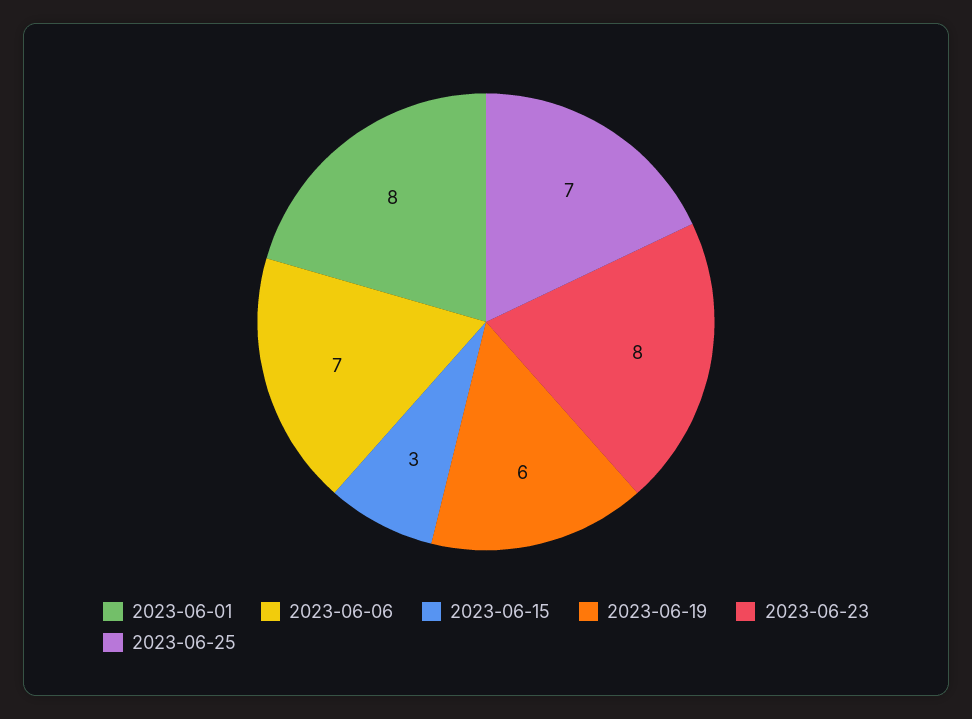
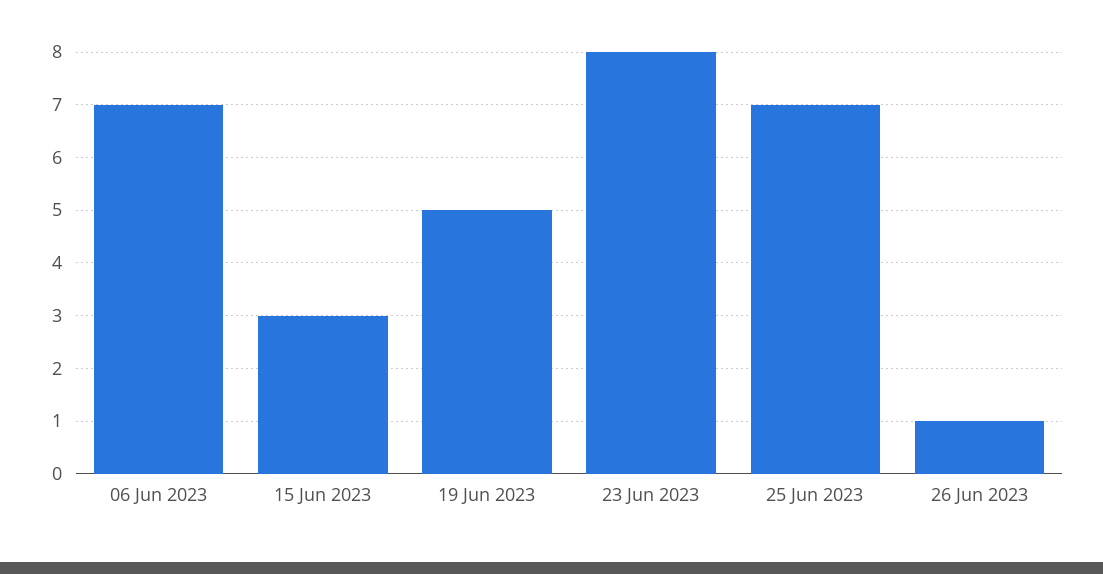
2023-06-01: 8 -> none
2023-06-19: 6 -> 5
26 Jun 2023: none -> 1

